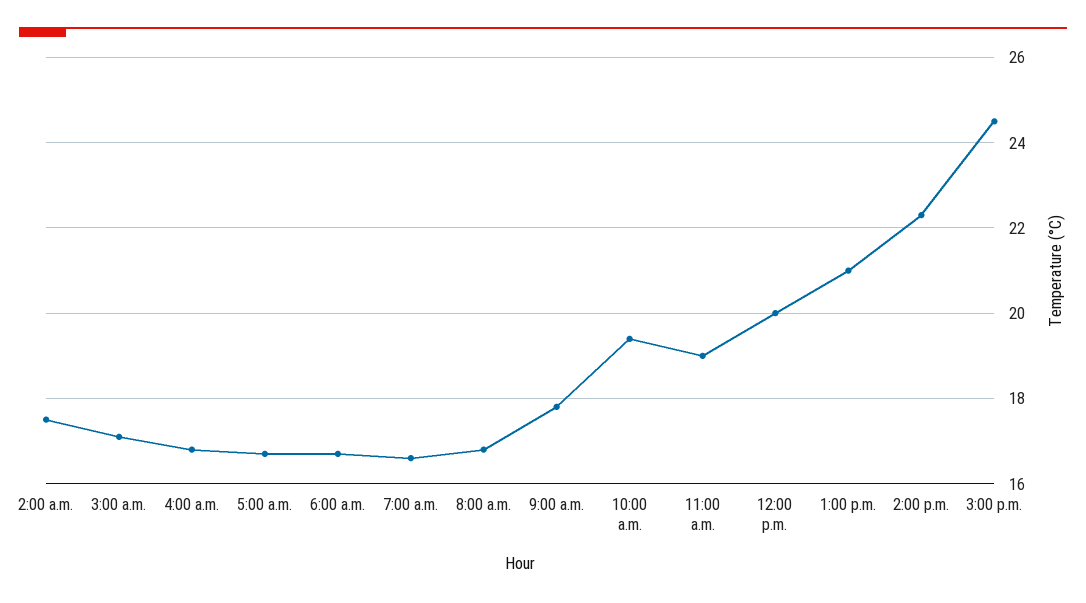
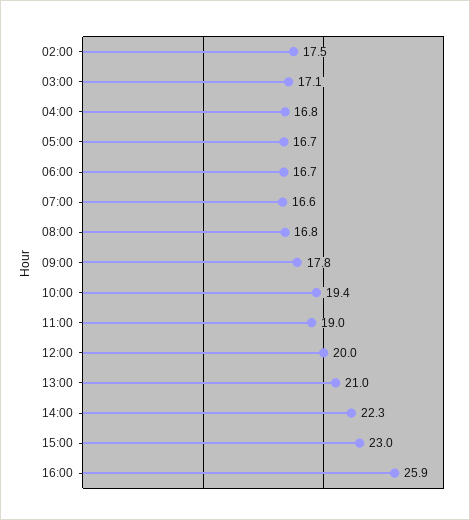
3:00 p.m.: 24.5 -> 23
16:00: none -> 25.9

